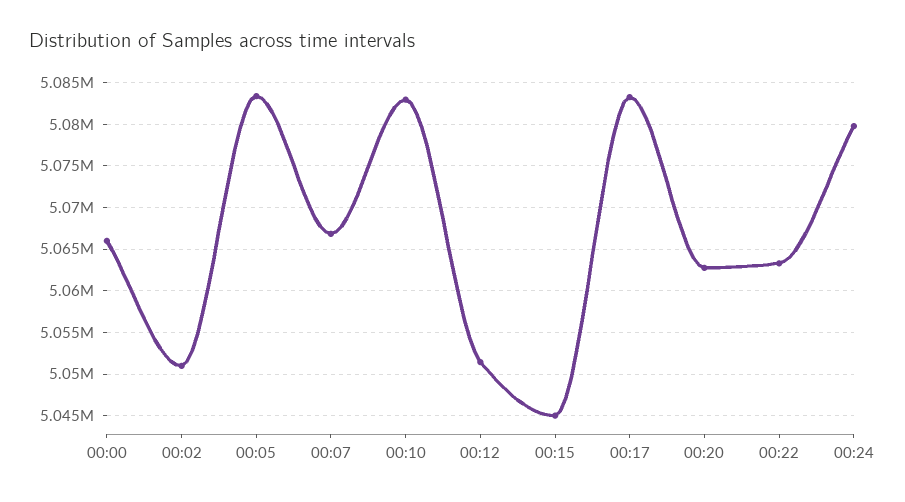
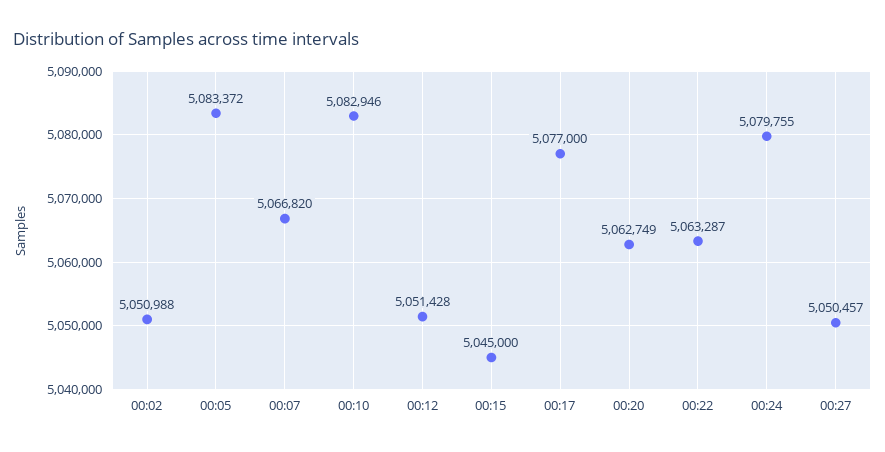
00:00: 5066000 -> none
00:17: 5083000 -> 5077000
00:27: none -> 5050457

